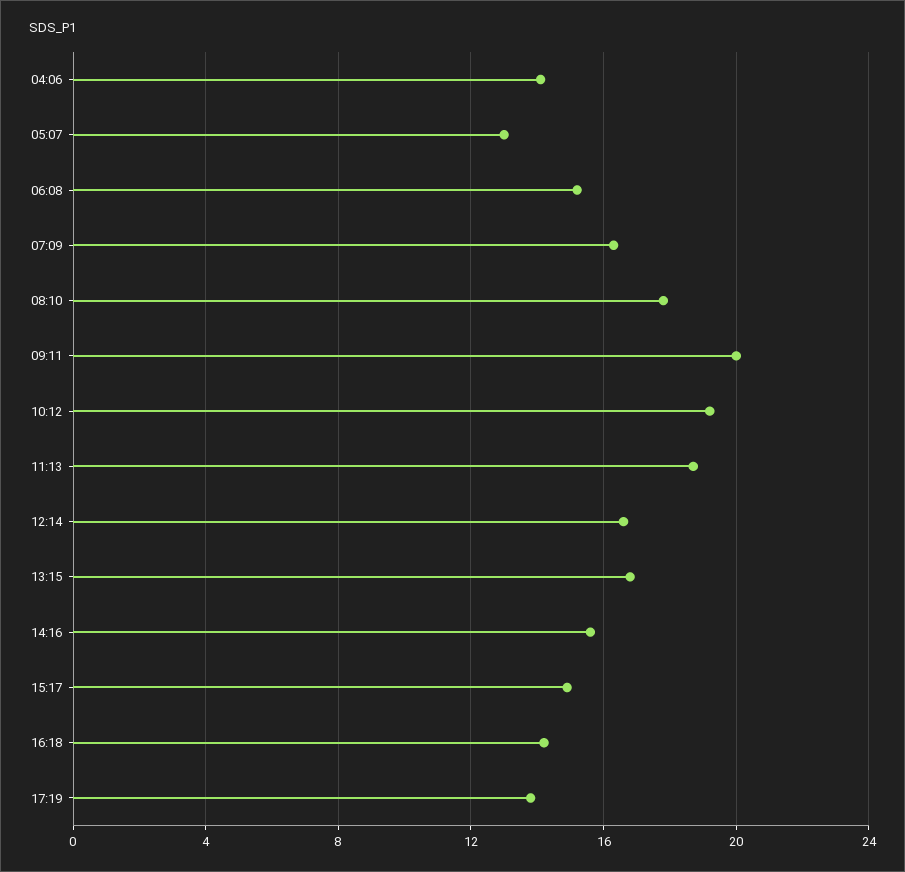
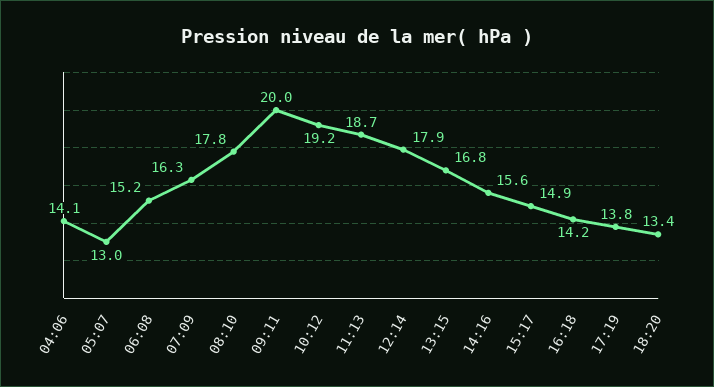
12:14: 16.5 -> 17.9
18:20: none -> 13.4

